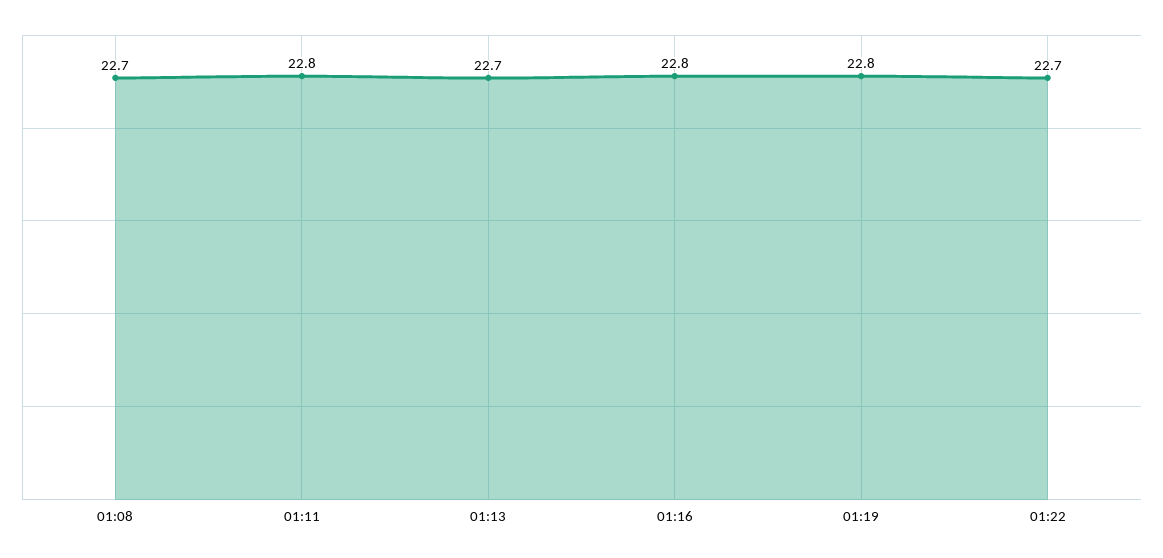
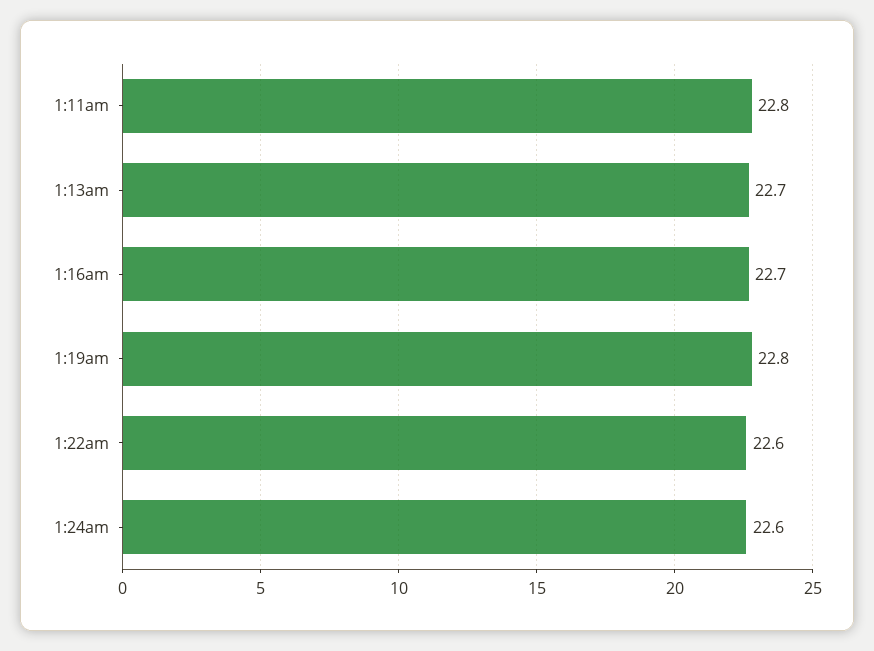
01:08: 22.7 -> none
01:16: 22.8 -> 22.7
01:22: 22.7 -> 22.6
1:24am: none -> 22.6

